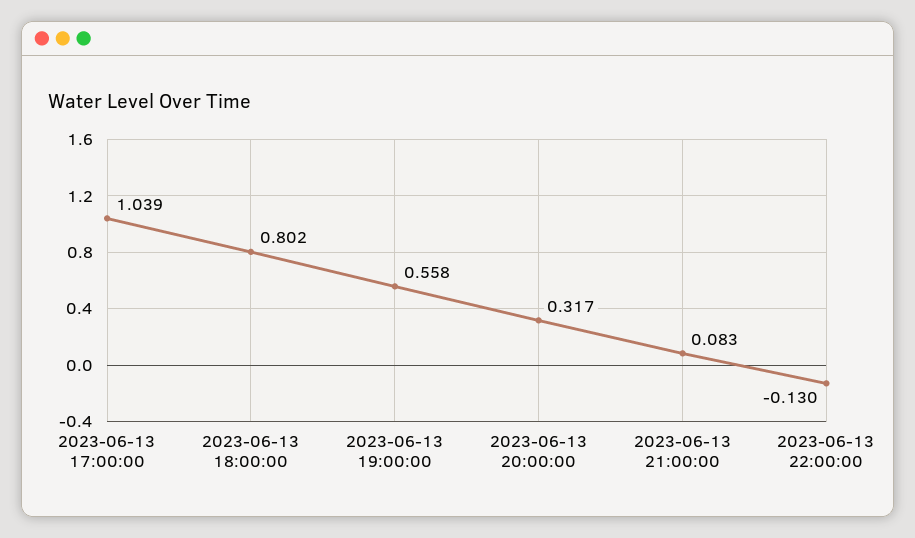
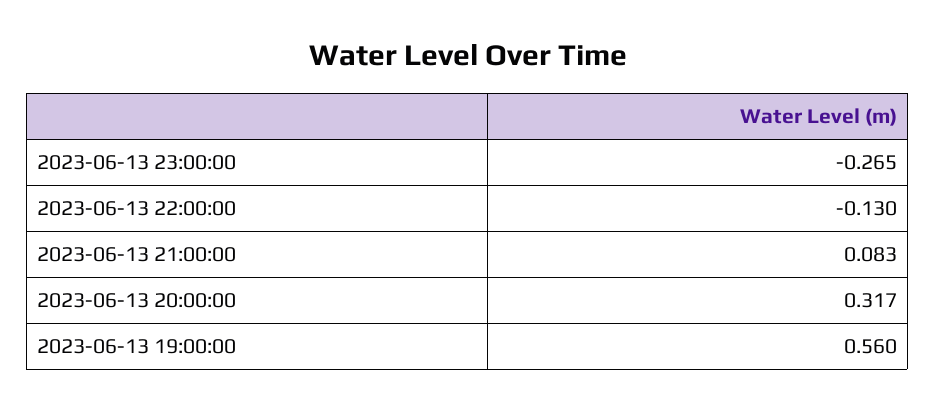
2023-06-13 17:00:00: 1.039 -> none
2023-06-13 18:00:00: 0.802 -> none
2023-06-13 19:00:00: 0.558 -> 0.56
2023-06-13 23:00:00: none -> -0.265

